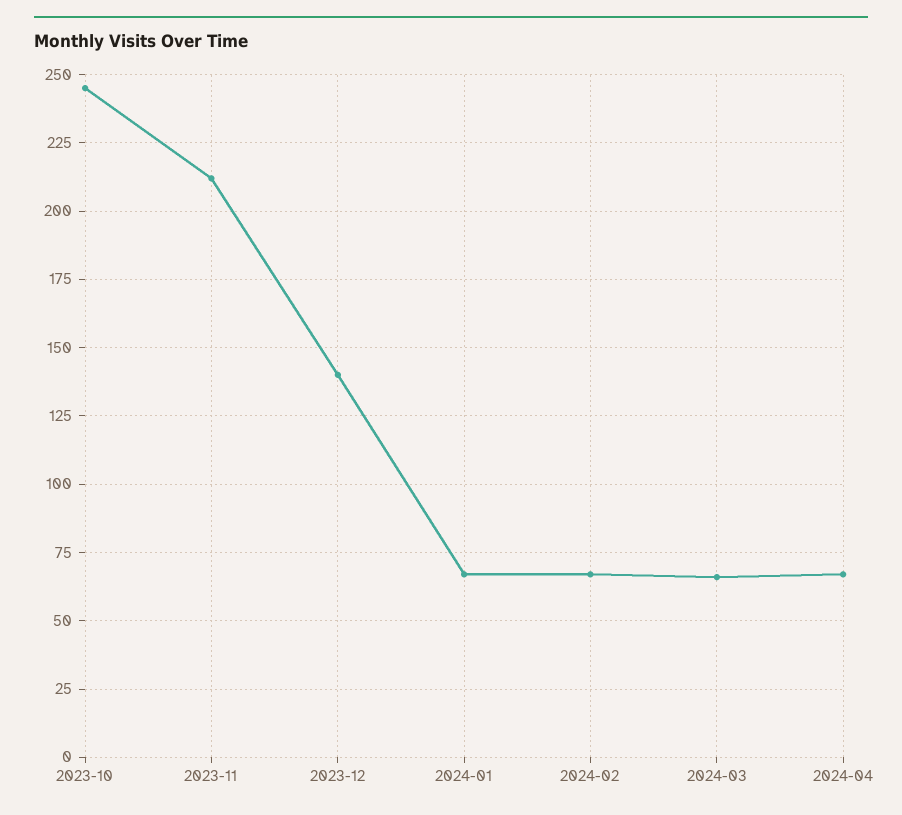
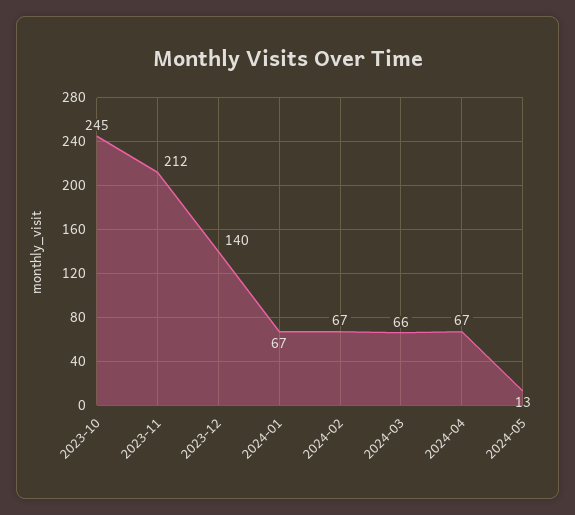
2024-05: none -> 13

